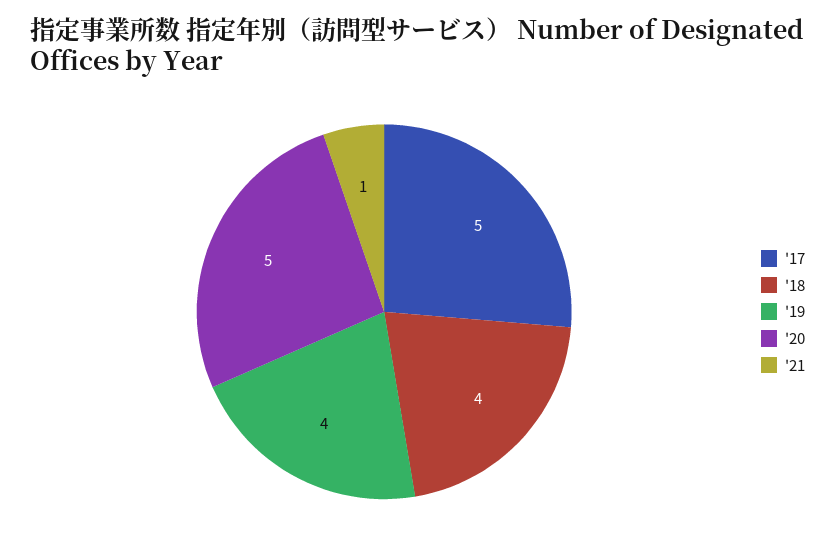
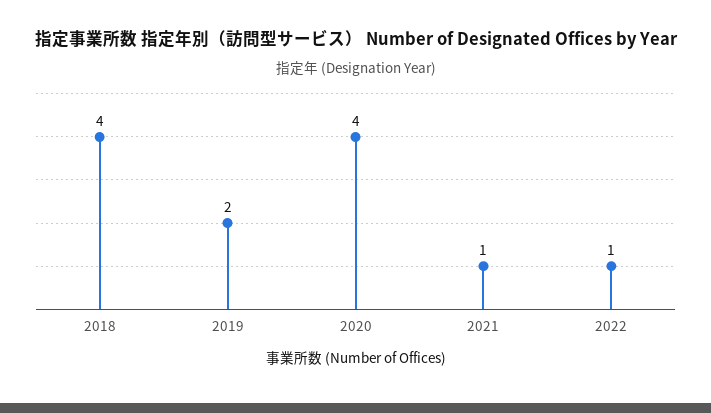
'17: 5 -> none
'19: 4 -> 2
'20: 5 -> 4
2022: none -> 1

